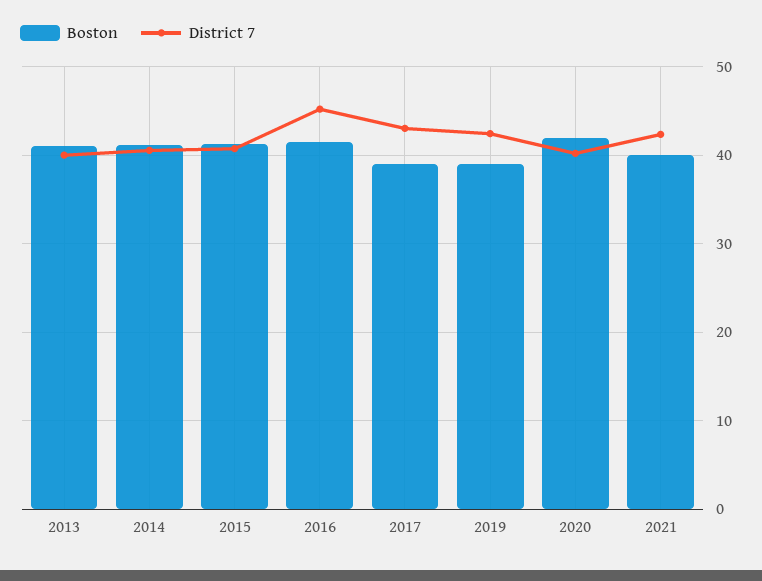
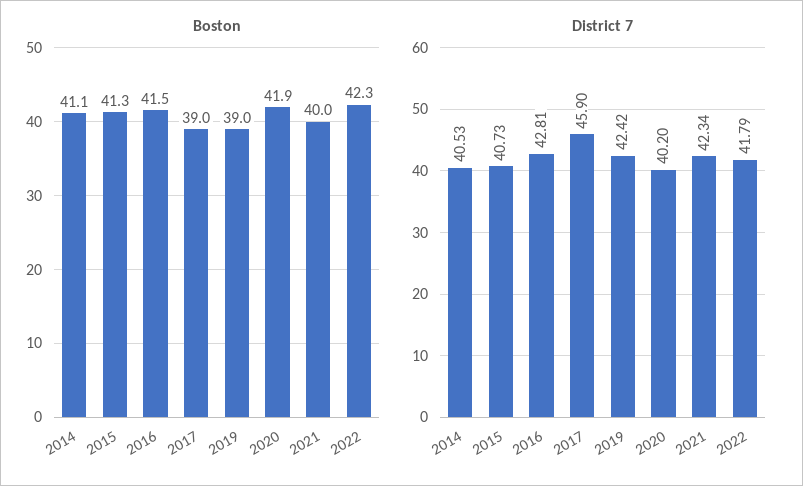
Boston, 2013: 41 -> none
District 7, 2013: 40 -> none
District 7, 2016: 45 -> 42.81
District 7, 2017: 43 -> 45.9
Boston, 2022: none -> 42.3
District 7, 2022: none -> 41.79

